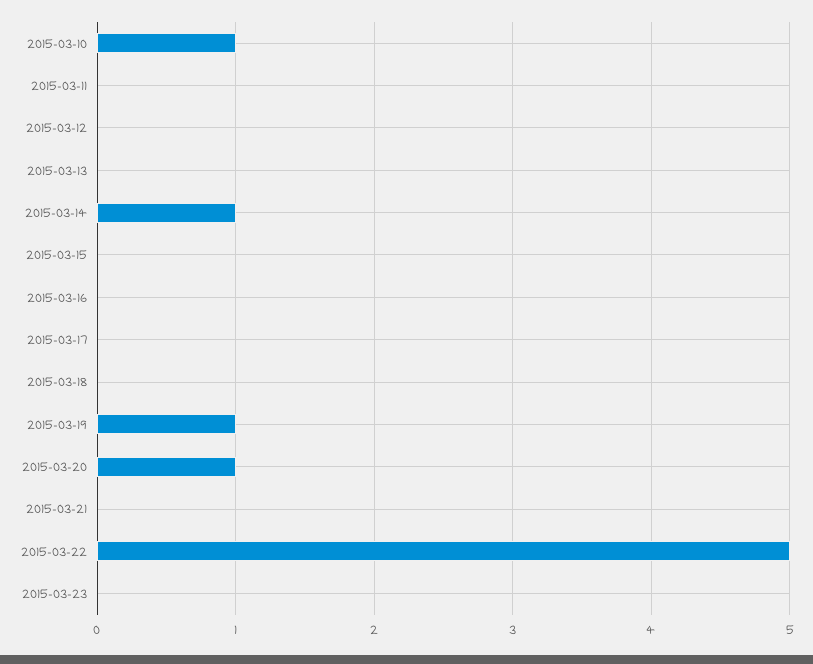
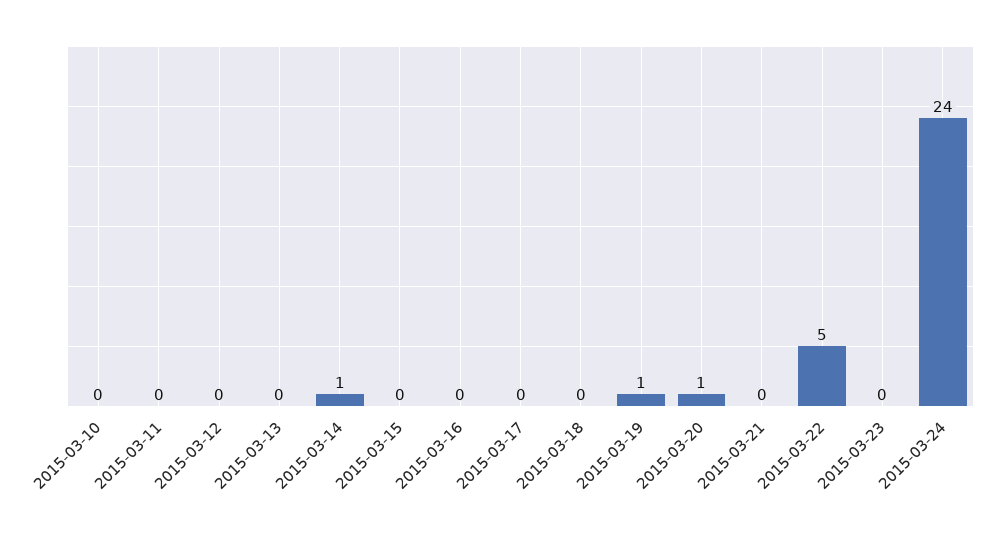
2015-03-10: 1 -> 0
2015-03-24: none -> 24

